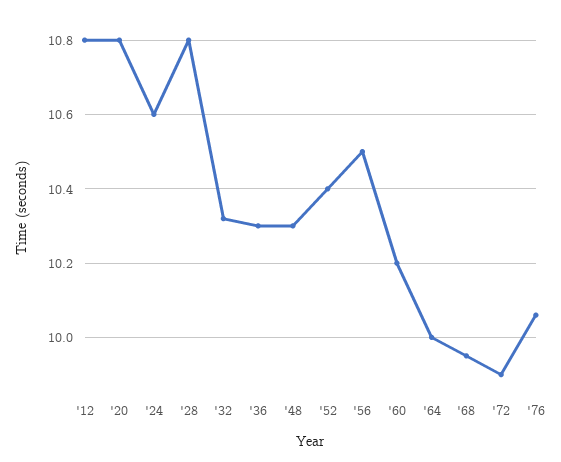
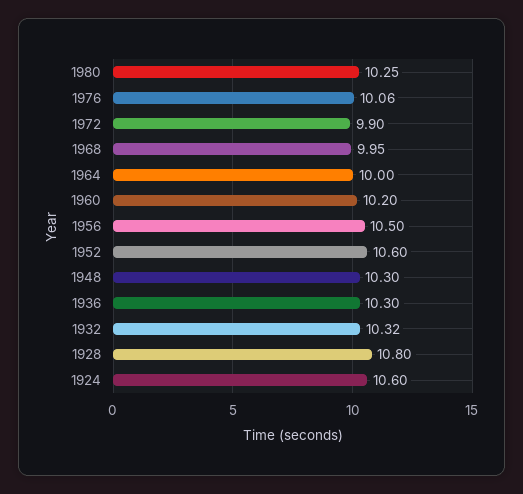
'12: 10.8 -> none
'20: 10.8 -> none
'52: 10.4 -> 10.6
1980: none -> 10.25

